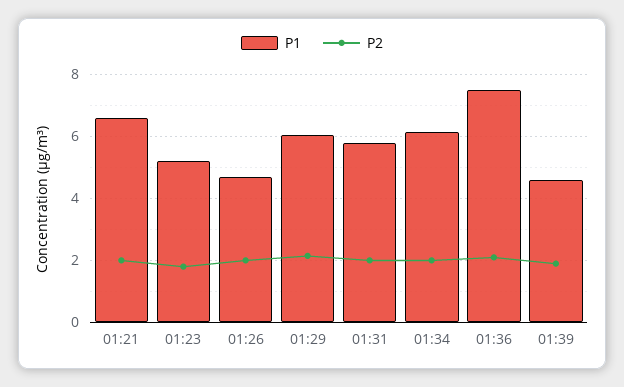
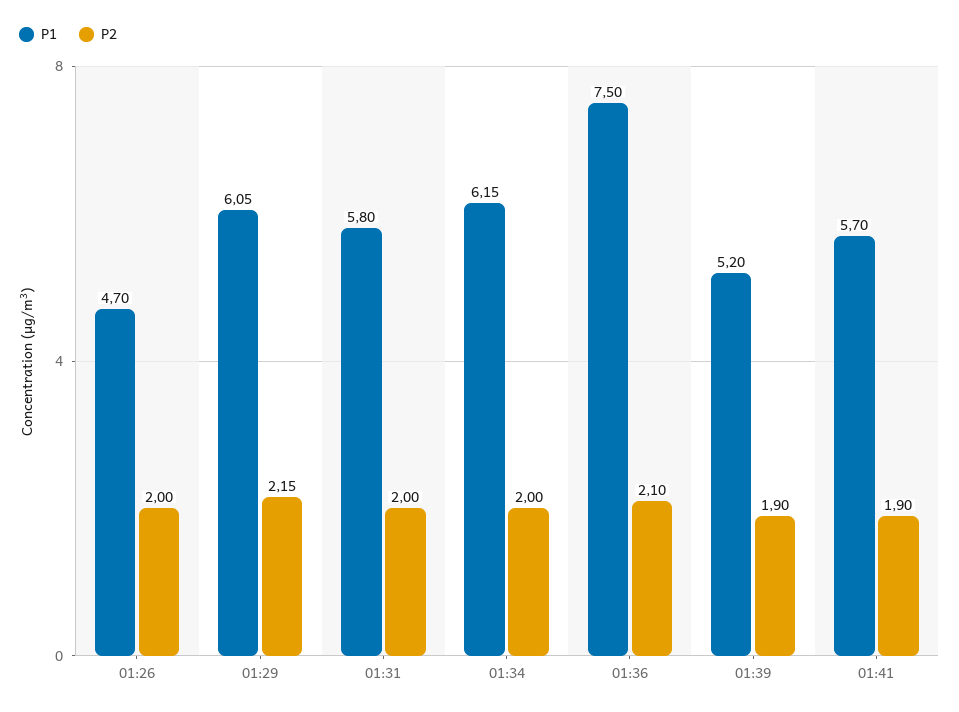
P1, 01:21: 6.6 -> none
P2, 01:21: 2 -> none
P1, 01:23: 5.2 -> none
P2, 01:23: 1.8 -> none
P1, 01:39: 4.6 -> 5.2
P1, 01:41: none -> 5.7
P2, 01:41: none -> 1.9

